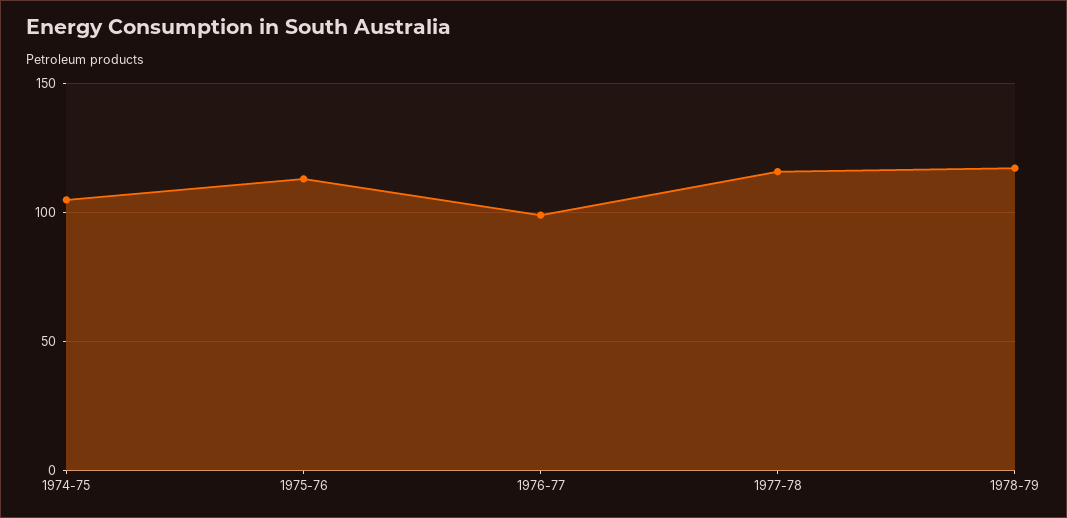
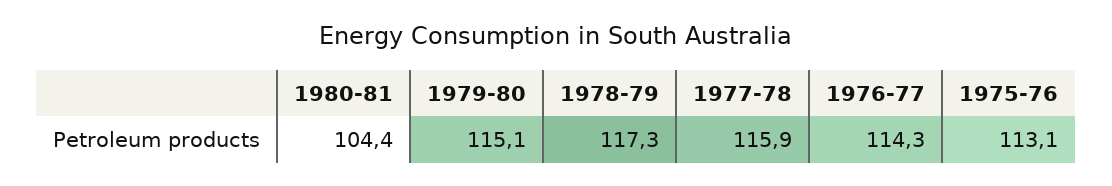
1974-75: 105 -> none
1976-77: 100 -> 114.3
1980-81: none -> 104.4
1979-80: none -> 115.1

